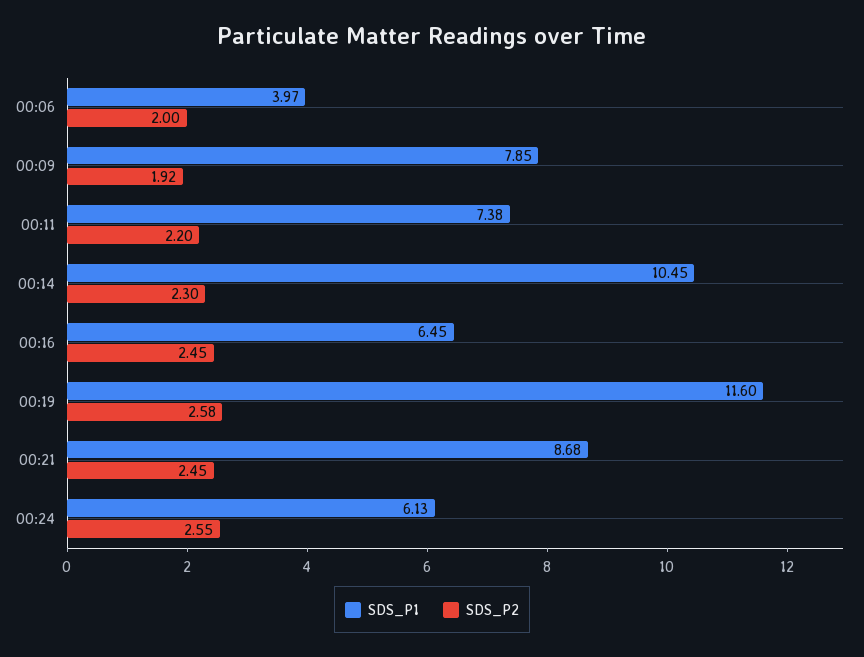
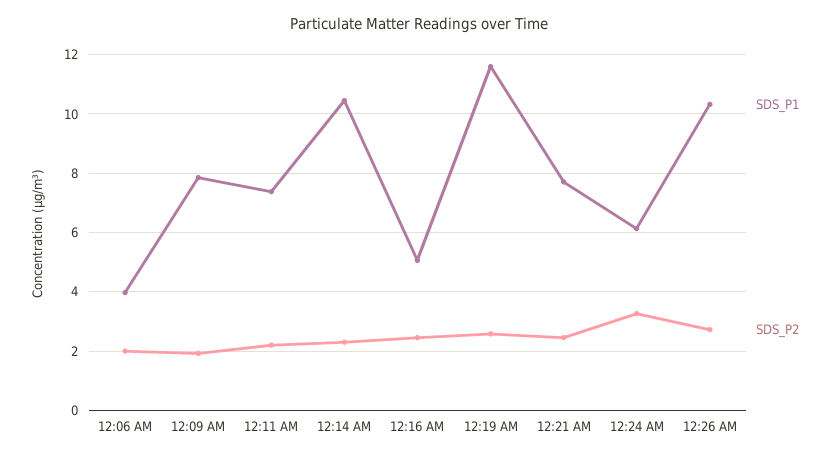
SDS_P1, 00:16: 6.45 -> 5
SDS_P1, 00:21: 8.68 -> 7.75
SDS_P2, 00:24: 2.55 -> 3.25
SDS_P1, 12:26 AM: none -> 10.25
SDS_P2, 12:26 AM: none -> 2.75

